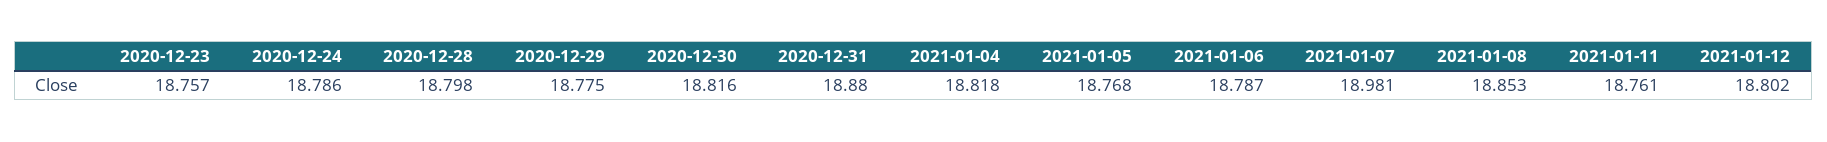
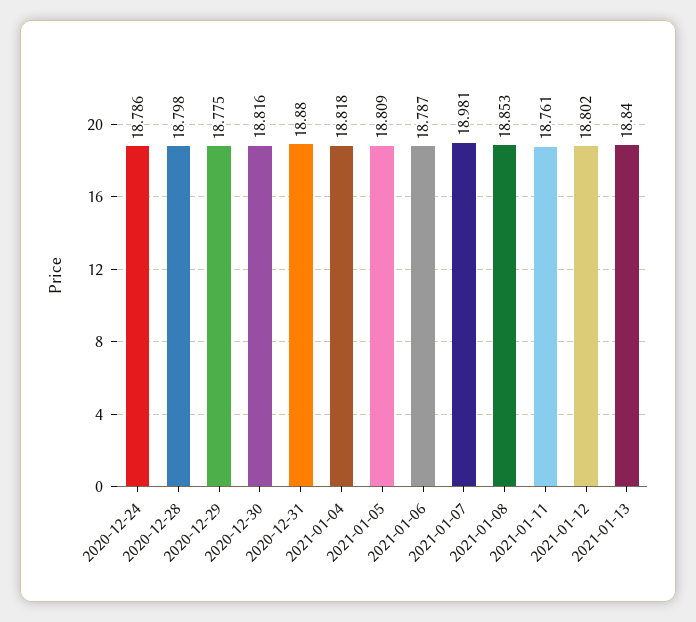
2020-12-23: 18.757 -> none
2021-01-05: 18.768 -> 18.809
2021-01-13: none -> 18.84

